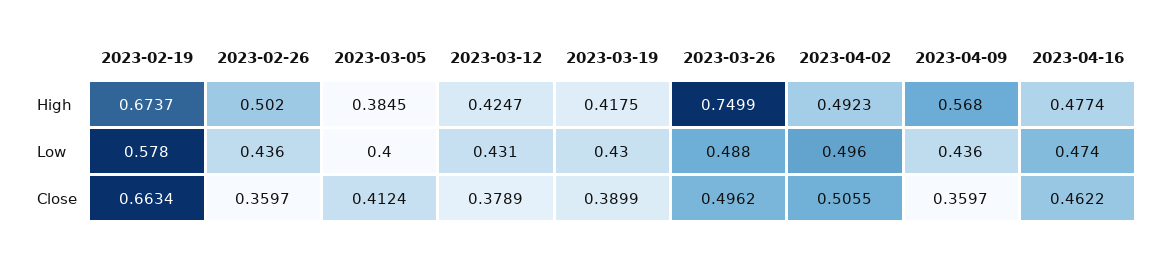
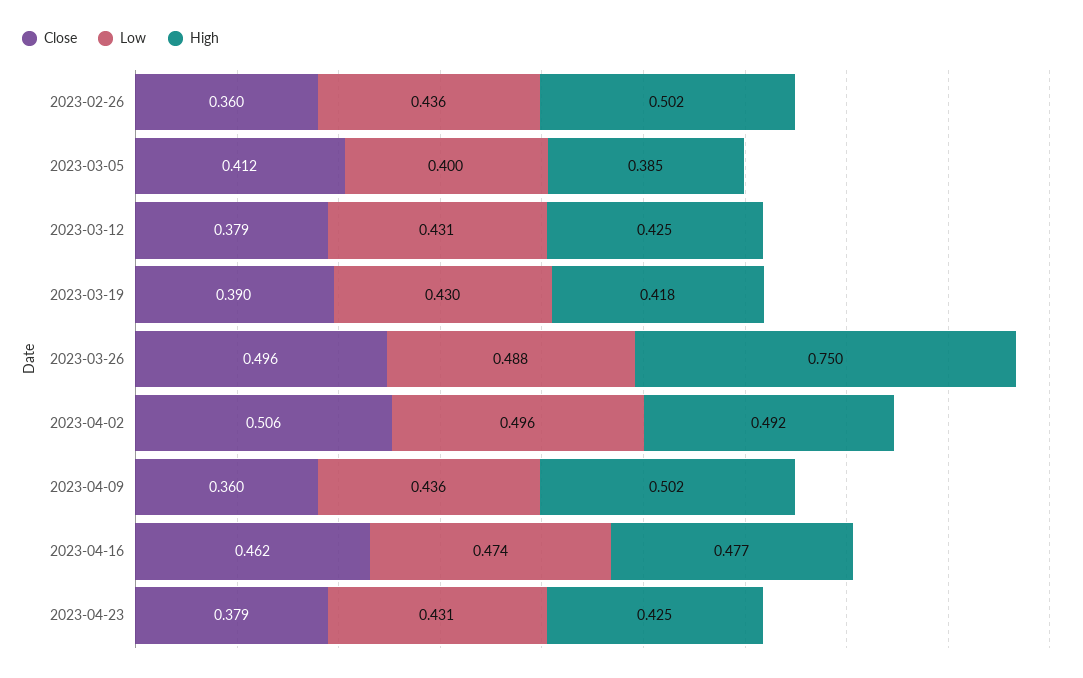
High, 2023-02-19: 0.6737 -> none
High, 2023-04-09: 0.568 -> 0.502
Low, 2023-02-19: 0.578 -> none
Close, 2023-02-19: 0.6634 -> none
Close, 2023-04-23: none -> 0.379
Low, 2023-04-23: none -> 0.431
High, 2023-04-23: none -> 0.425

